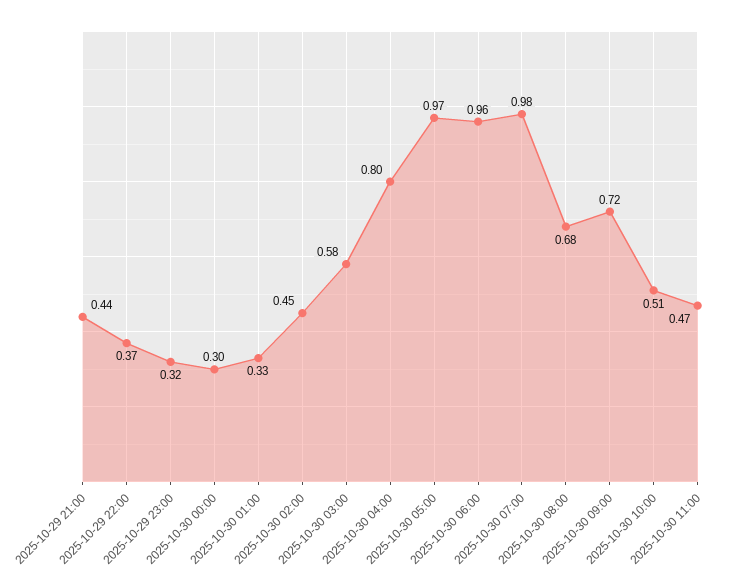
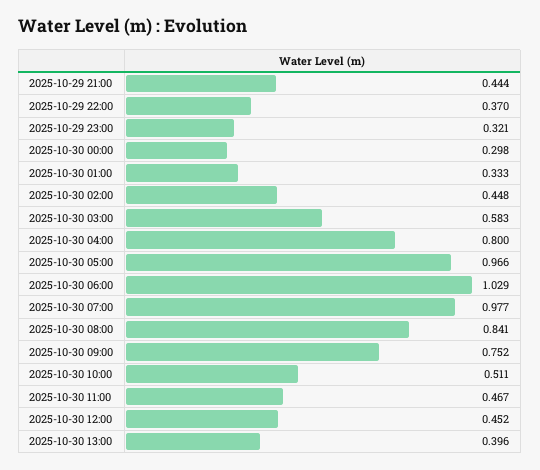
2025-10-30 06:00: 0.96 -> 1.029
2025-10-30 08:00: 0.68 -> 0.841
2025-10-30 09:00: 0.72 -> 0.752
2025-10-30 12:00: none -> 0.452
2025-10-30 13:00: none -> 0.396

